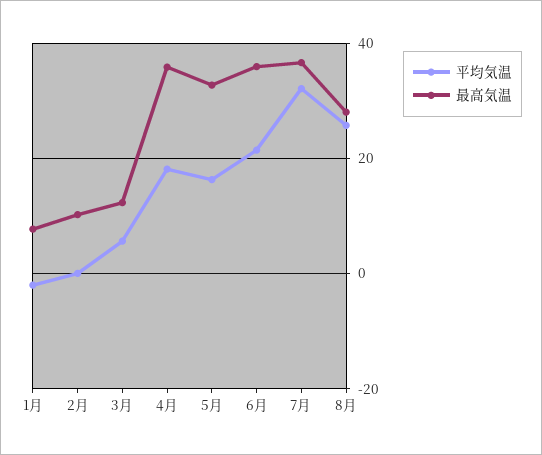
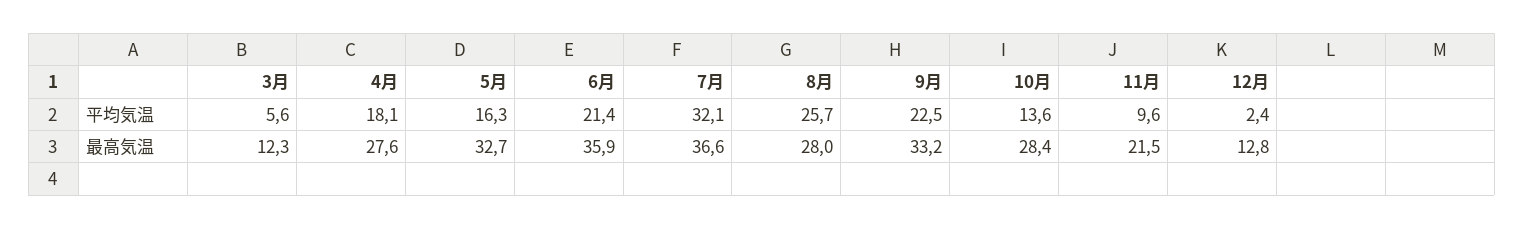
平均気温, 1月: -2 -> none
最高気温, 1月: 8 -> none
平均気温, 2月: 0 -> none
最高気温, 2月: 10 -> none
最高気温, 4月: 36 -> 27.6
平均気温, 9月: none -> 22.5
平均気温, 10月: none -> 13.6
平均気温, 11月: none -> 9.6
平均気温, 12月: none -> 2.4
最高気温, 9月: none -> 33.2
最高気温, 10月: none -> 28.4
最高気温, 11月: none -> 21.5
最高気温, 12月: none -> 12.8

